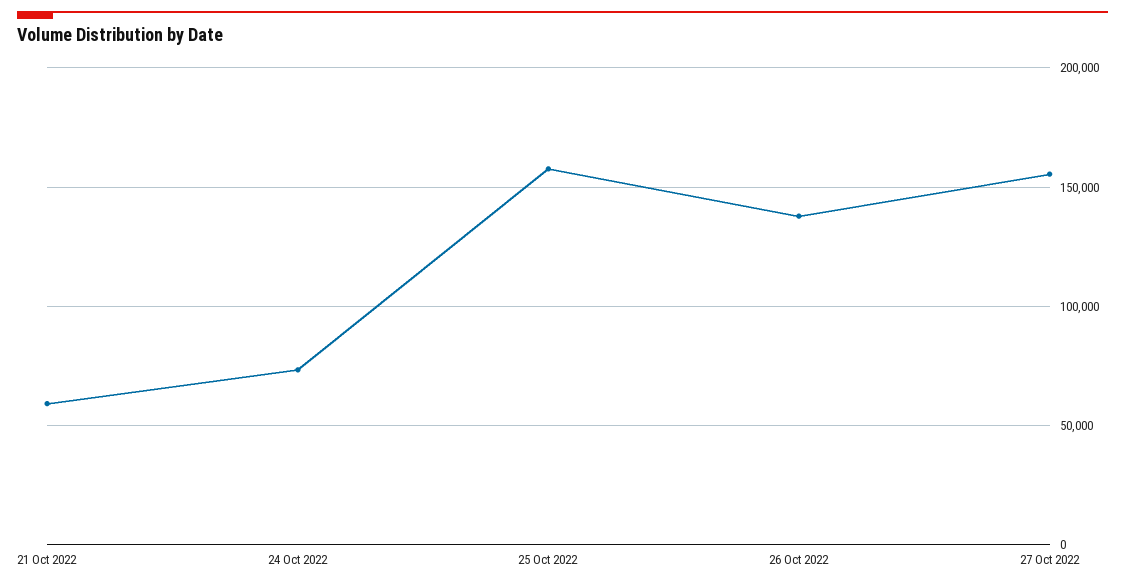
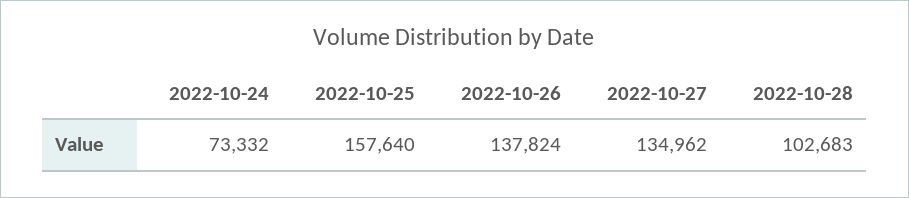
21 Oct 2022: 60000 -> none
27 Oct 2022: 155000 -> 134962
2022-10-28: none -> 102683

